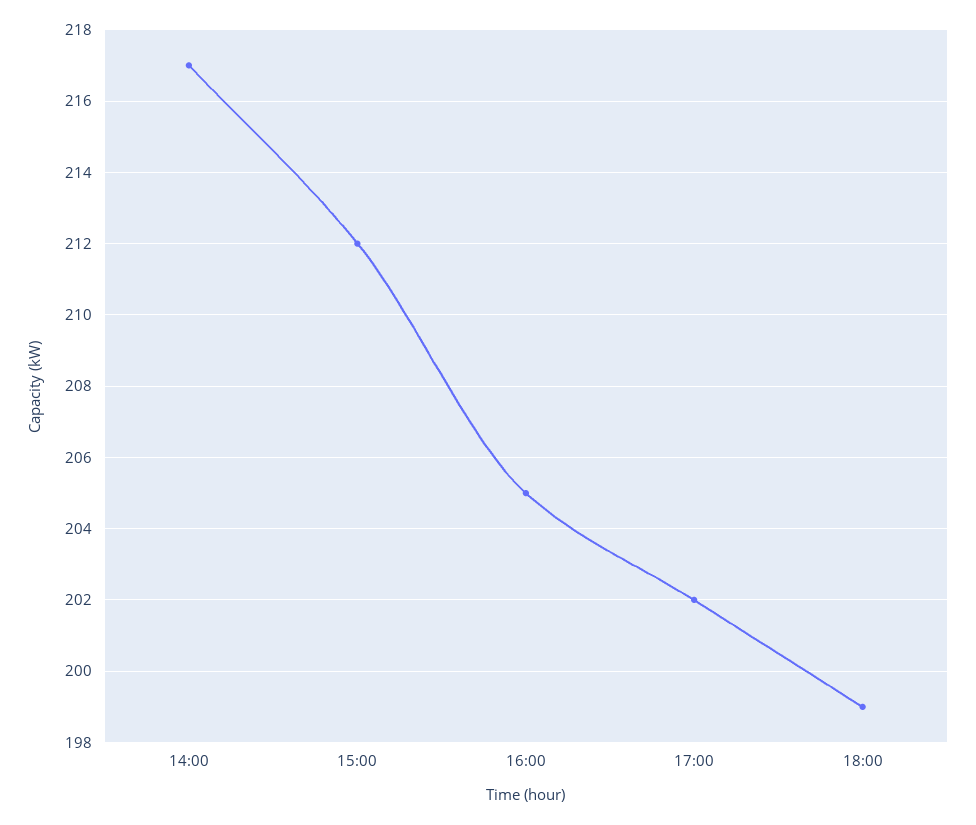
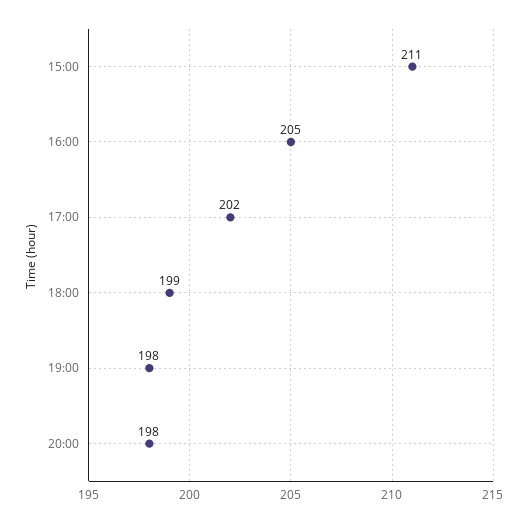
14:00: 217 -> none
15:00: 212 -> 211
19:00: none -> 198
20:00: none -> 198

